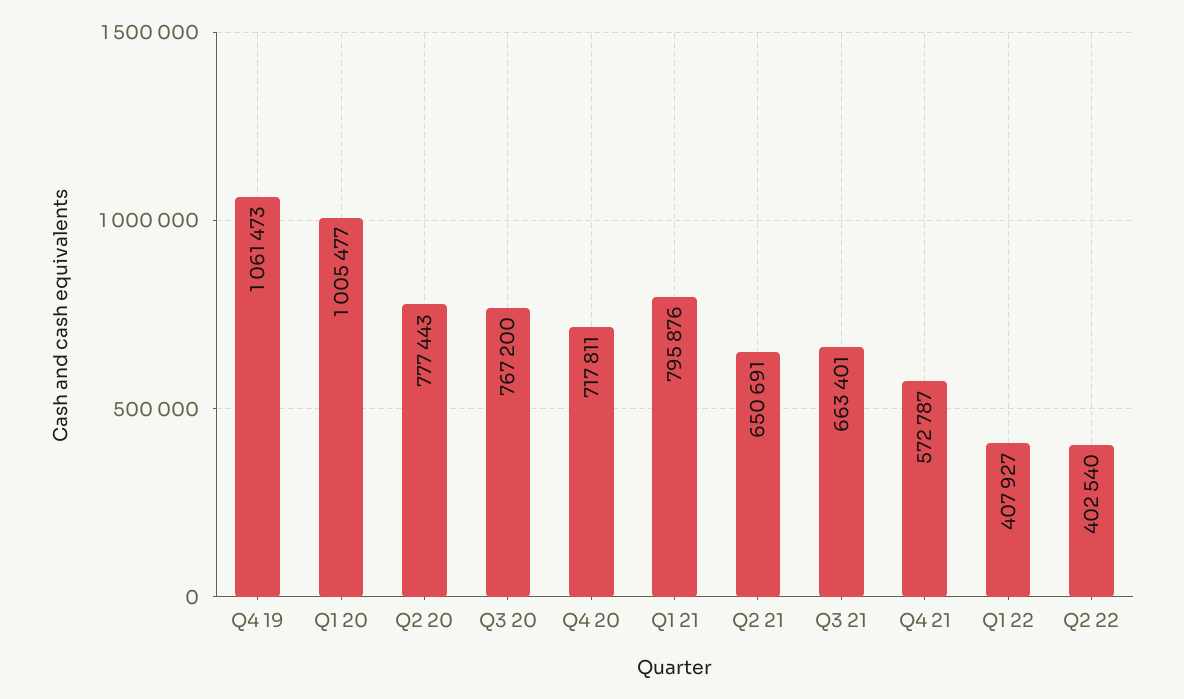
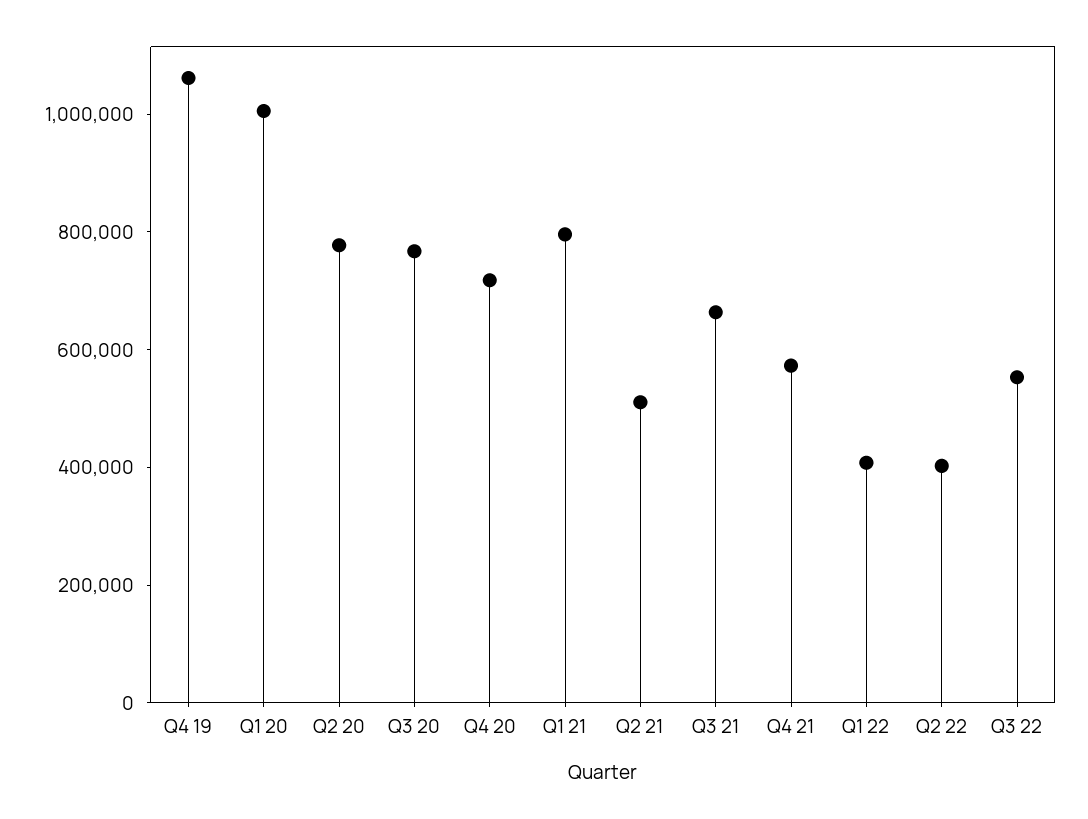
Q2 21: 650691 -> 500000
Q3 22: none -> 550000

